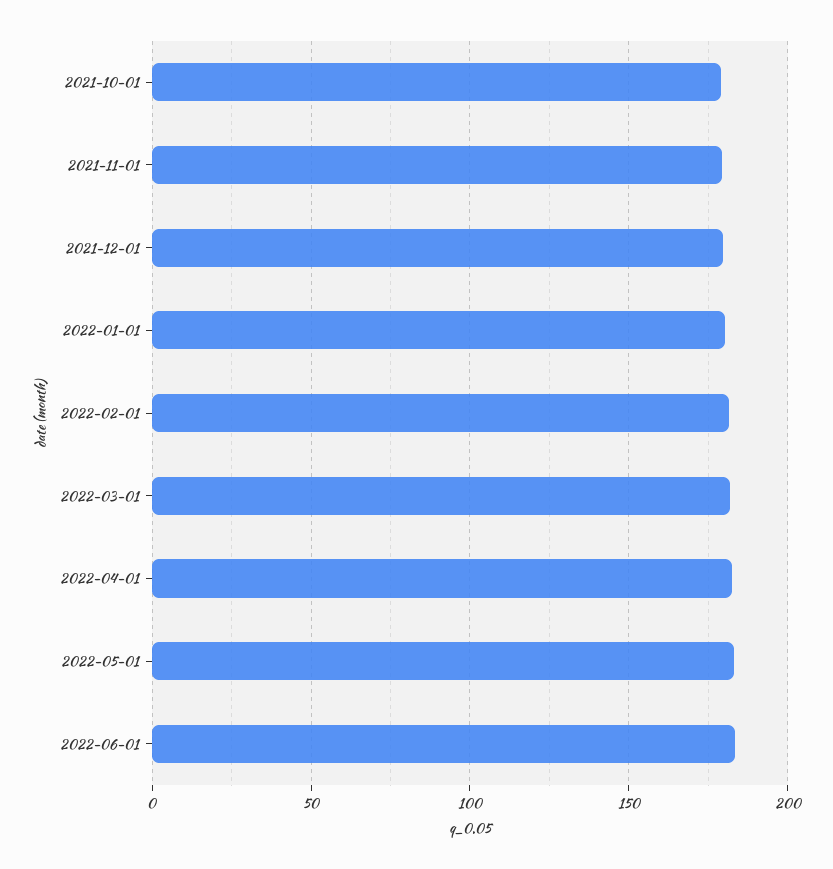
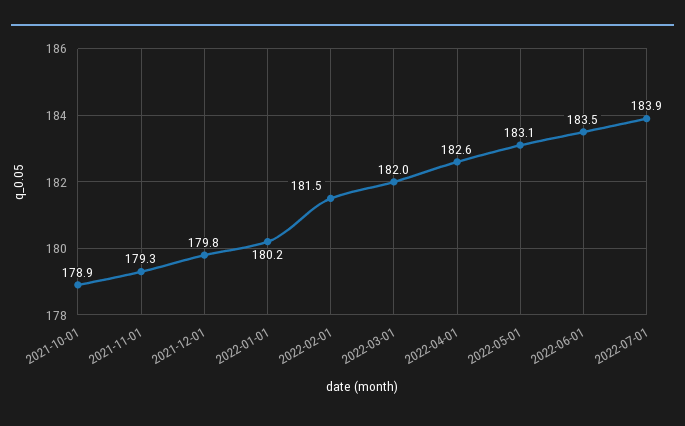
2022-07-01: none -> 183.9

